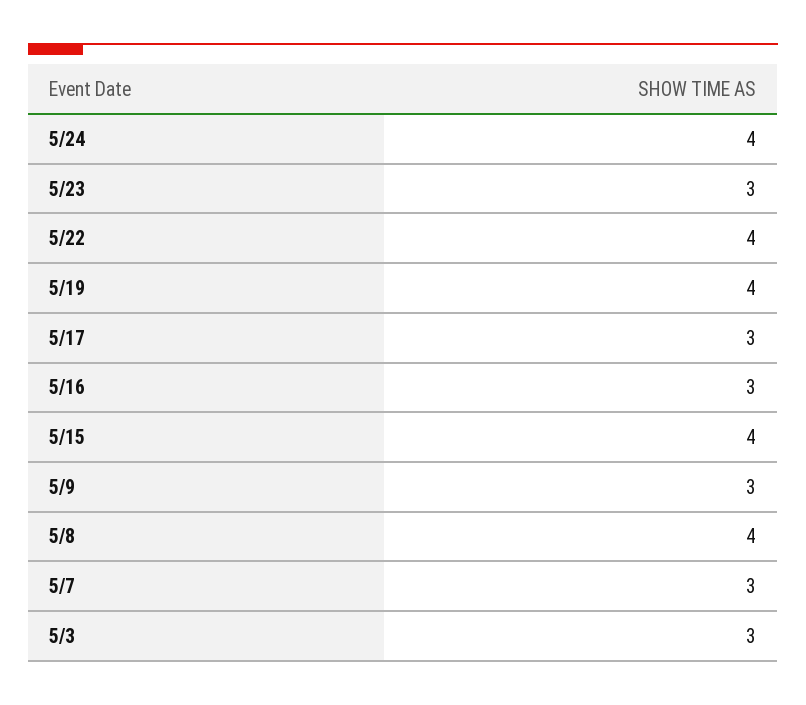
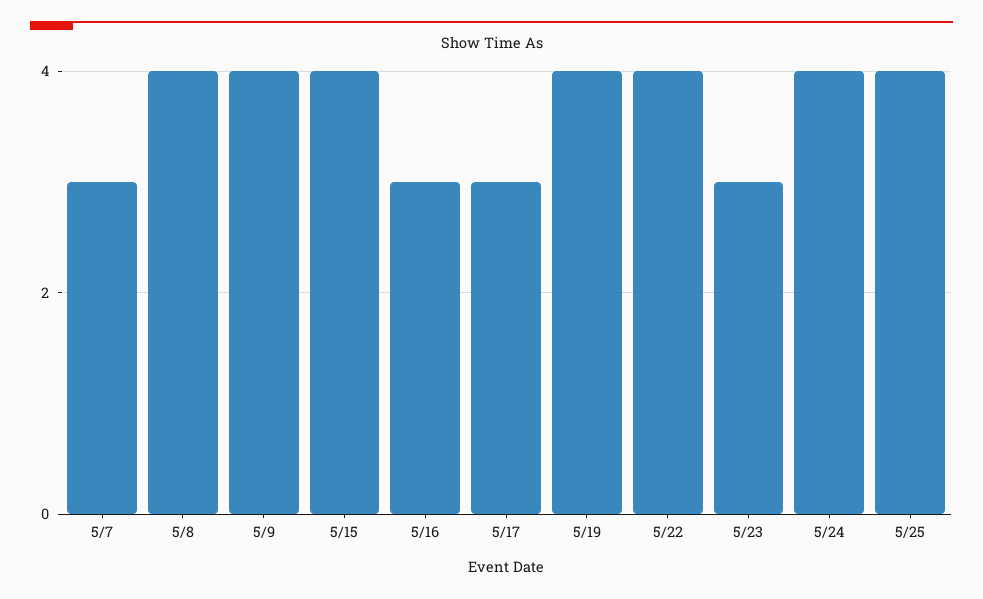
5/9: 3 -> 4
5/3: 3 -> none
5/25: none -> 4

